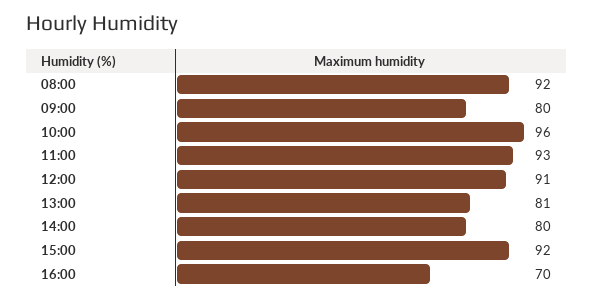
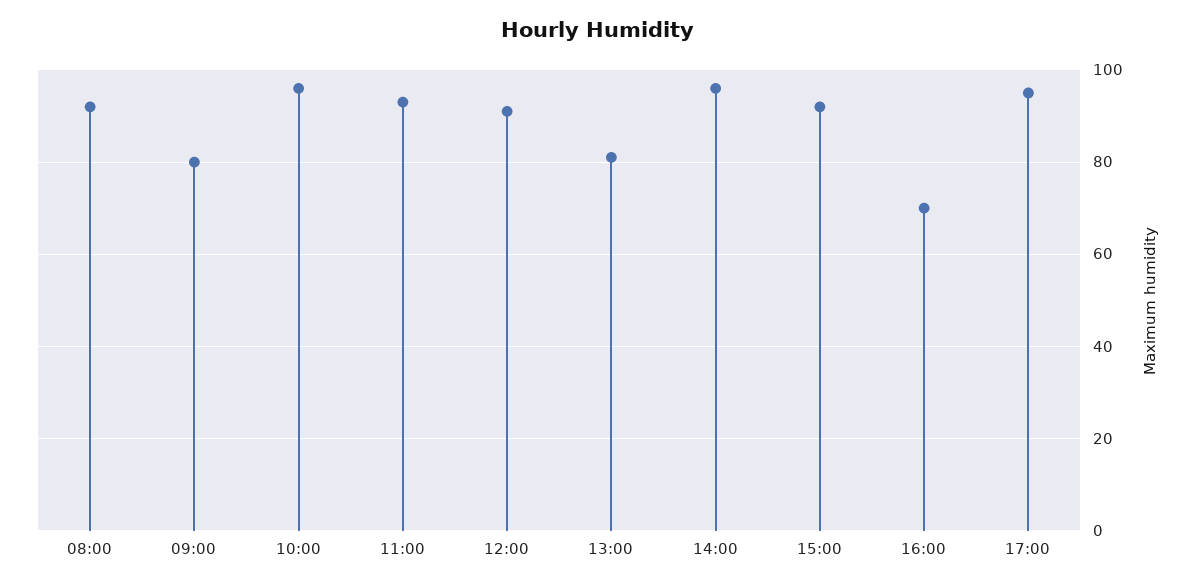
14:00: 80 -> 95
17:00: none -> 95

